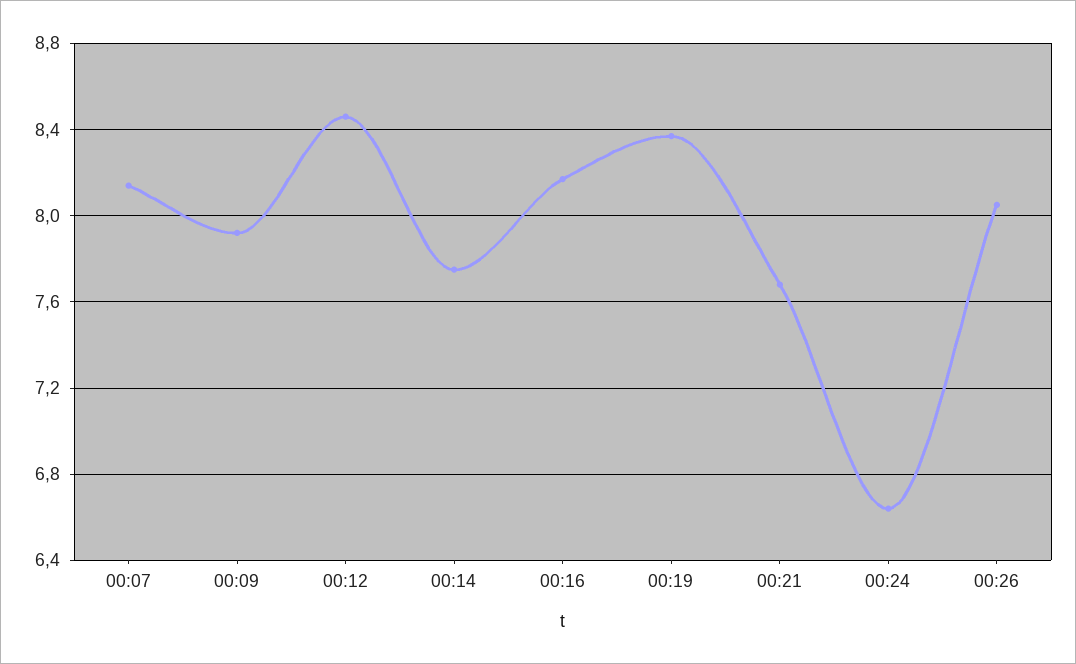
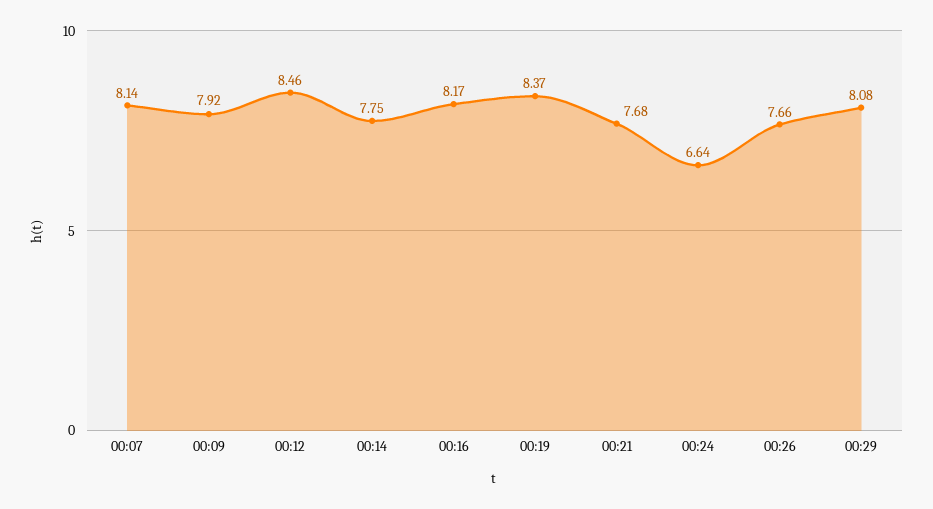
00:26: 8.05 -> 7.66
00:29: none -> 8.08

